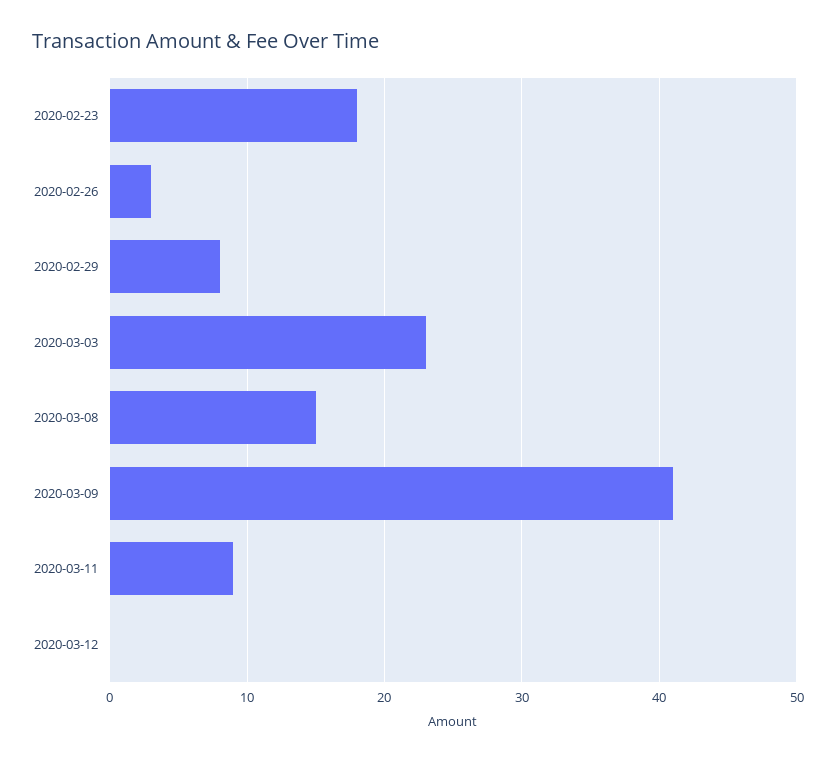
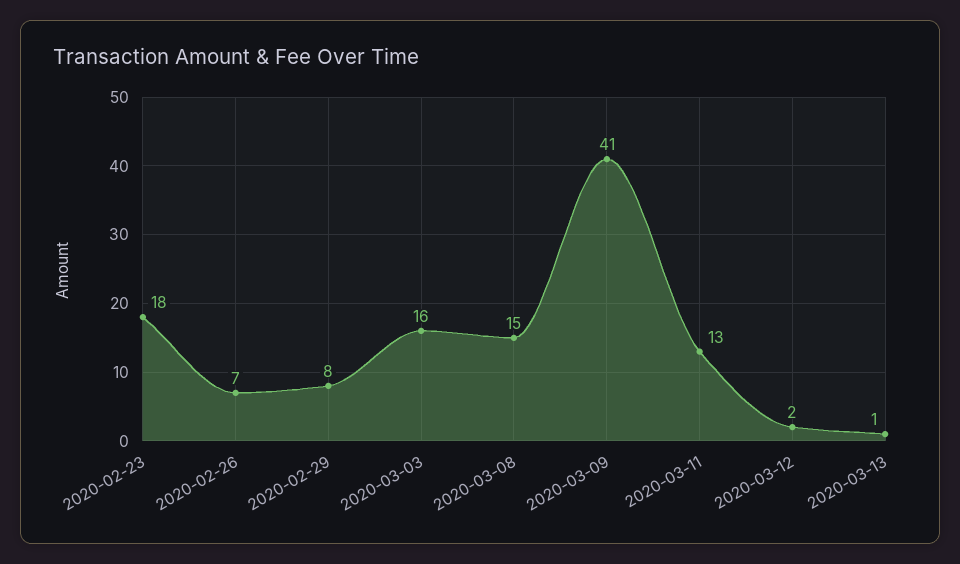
2020-02-26: 3 -> 7
2020-03-03: 23 -> 16
2020-03-11: 9 -> 13
2020-03-12: 0 -> 2
2020-03-13: none -> 1

